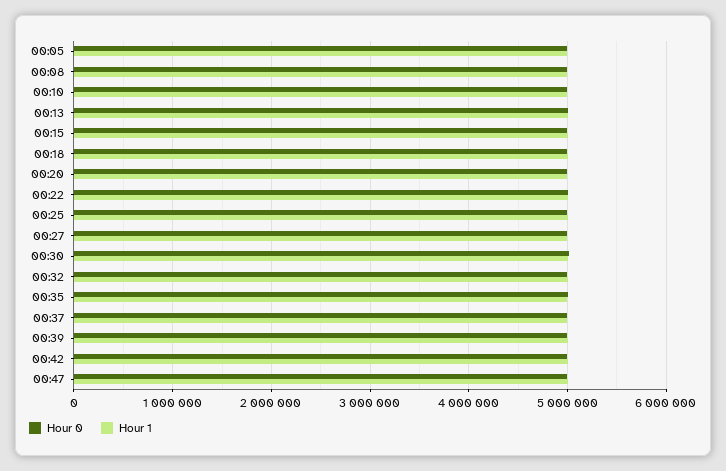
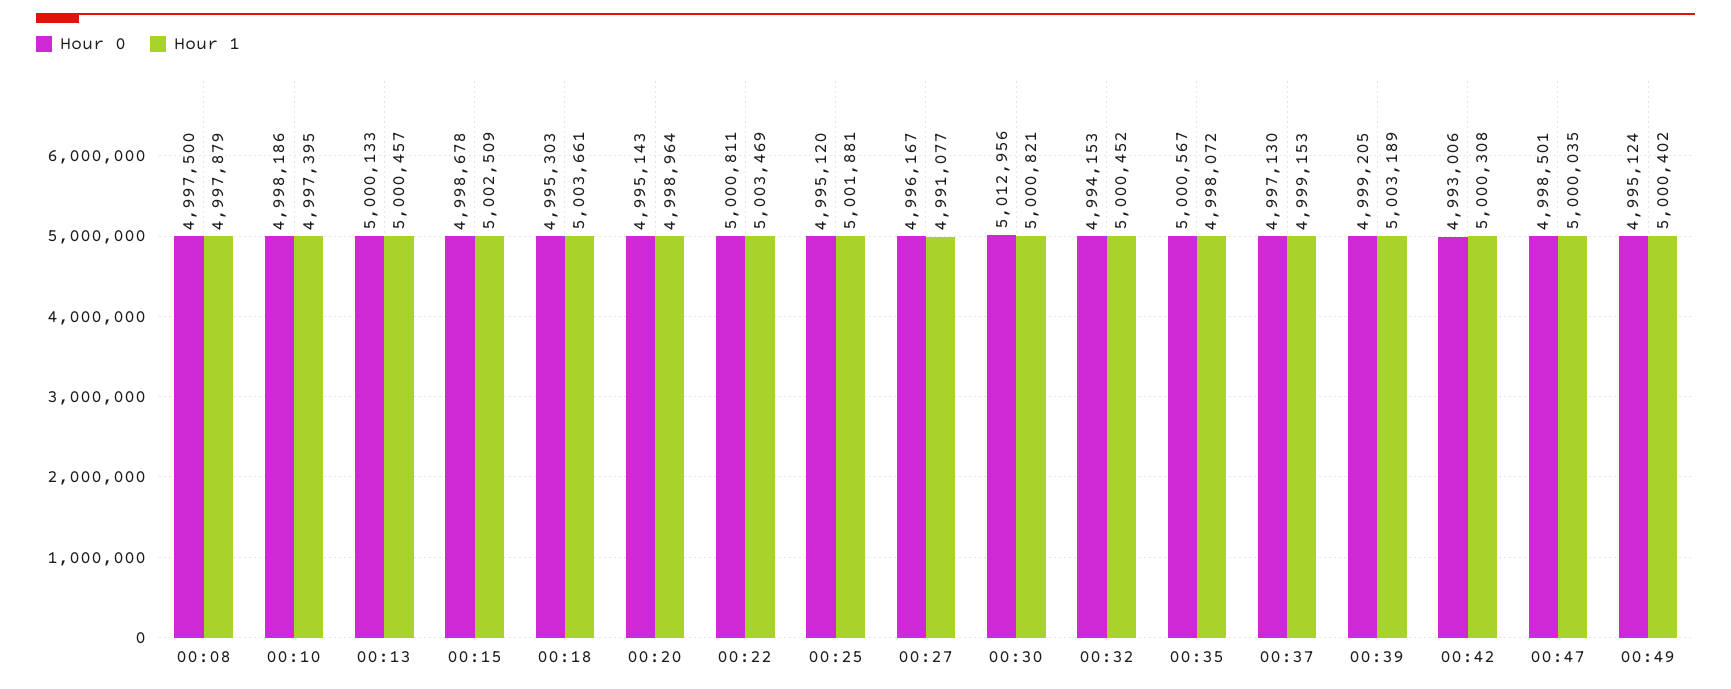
Hour 0, 00:05: 5000000 -> none
Hour 1, 00:05: 5000000 -> none
Hour 0, 00:49: none -> 4995124
Hour 1, 00:49: none -> 5000402

